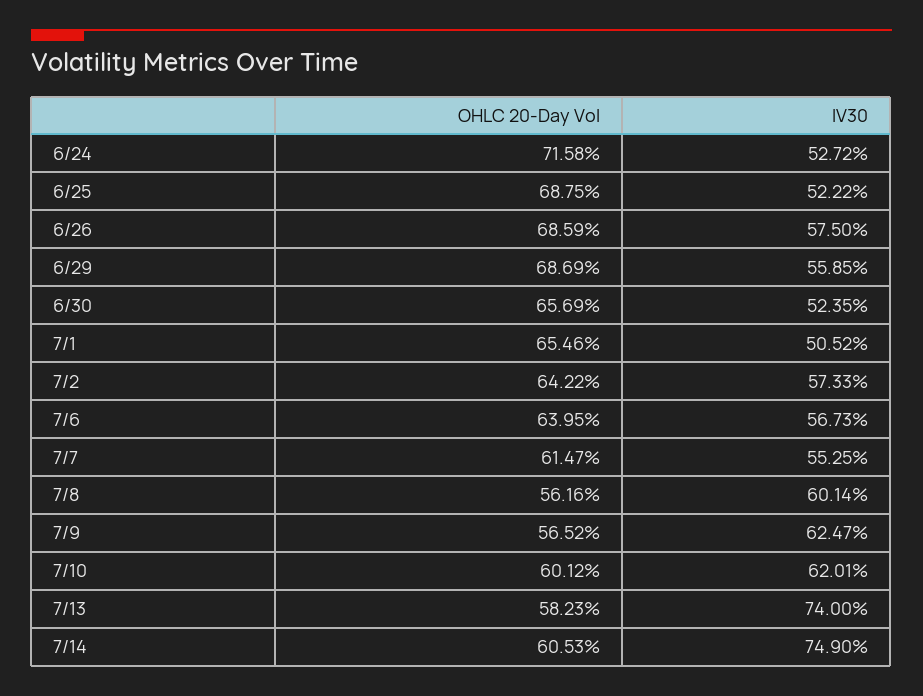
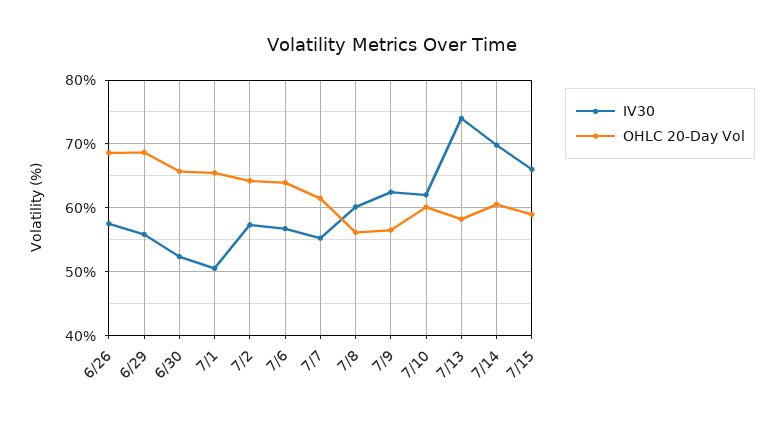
OHLC 20-Day Vol, 6/24: 71.58 -> none
IV30, 6/24: 52.72 -> none
OHLC 20-Day Vol, 6/25: 68.75 -> none
IV30, 6/25: 52.22 -> none
IV30, 7/14: 74.9 -> 70
IV30, 7/15: none -> 66
OHLC 20-Day Vol, 7/15: none -> 59

